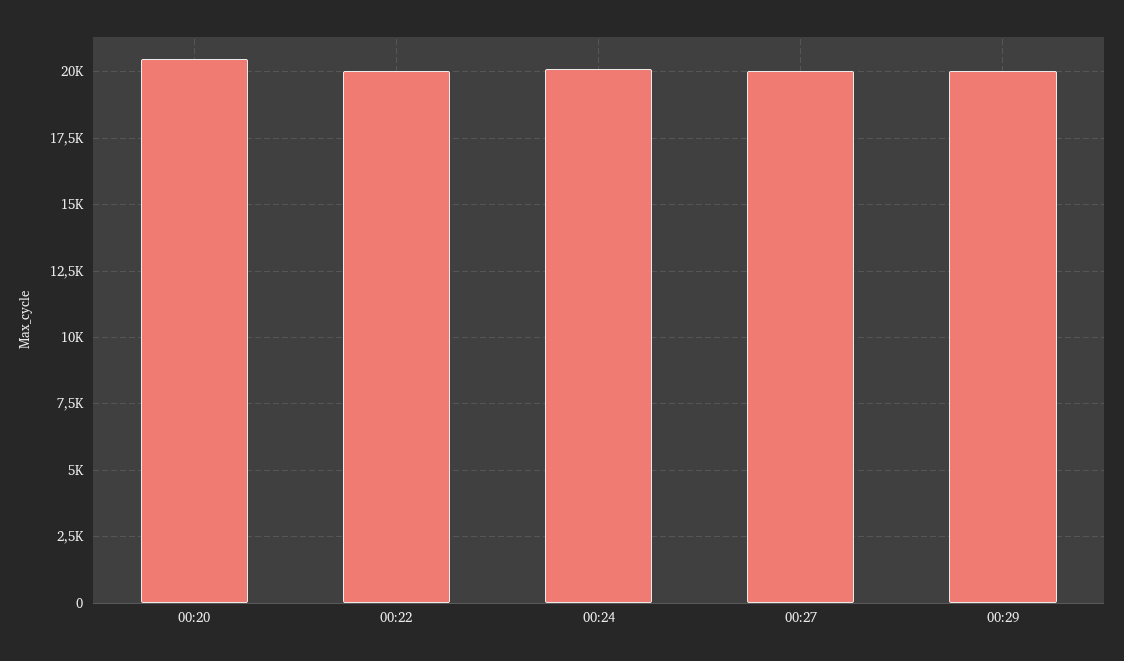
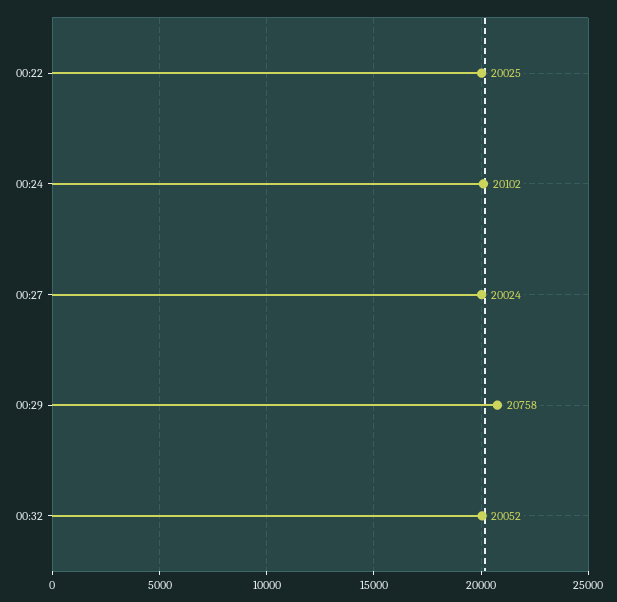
00:20: 20500 -> none
00:29: 20000 -> 20758
00:32: none -> 20052

